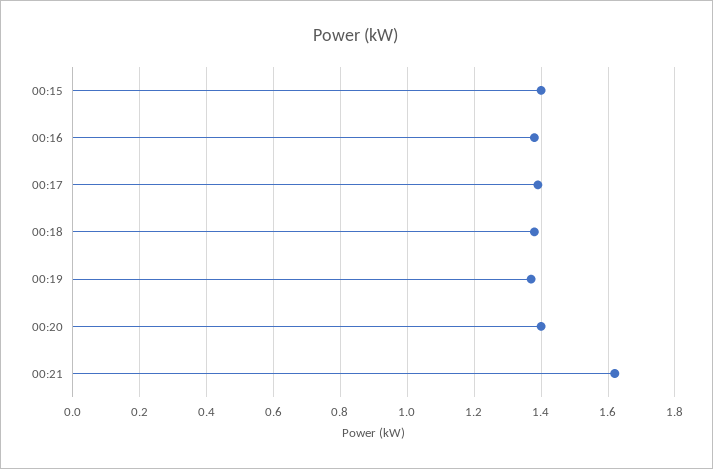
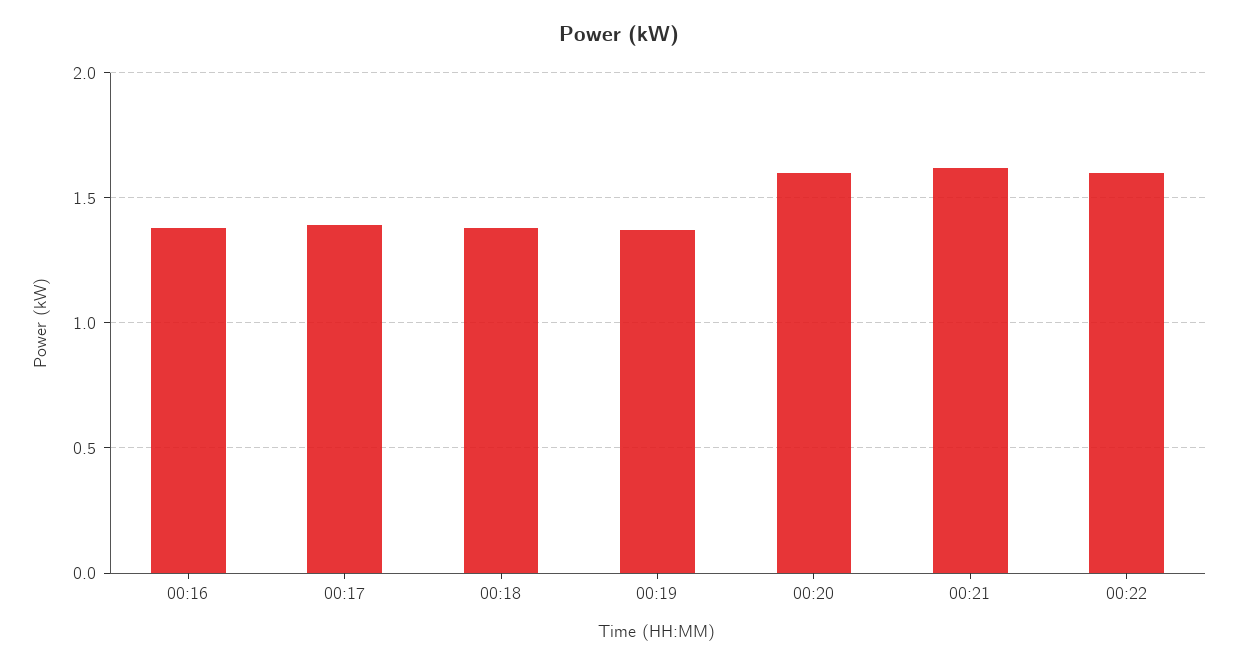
00:15: 1.4 -> none
00:20: 1.4 -> 1.6
00:22: none -> 1.6

